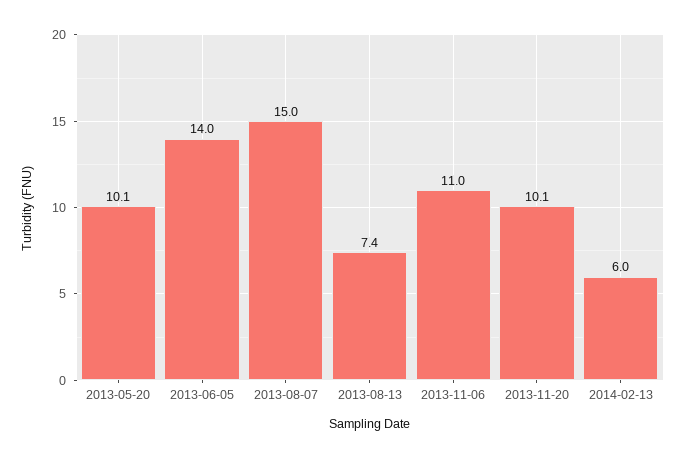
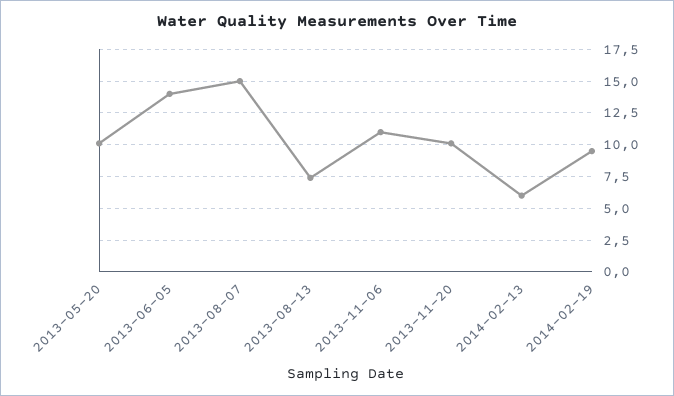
2014-02-19: none -> 9.5

